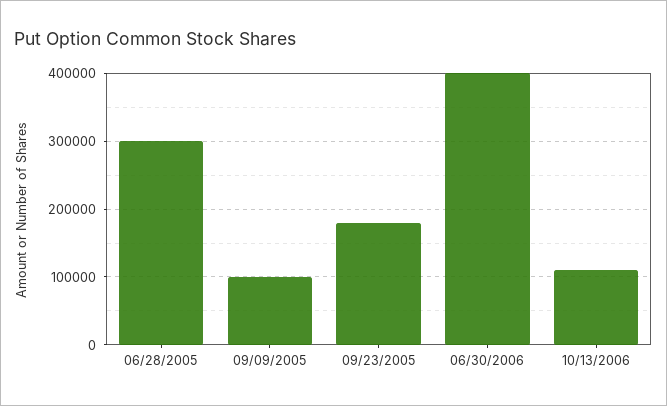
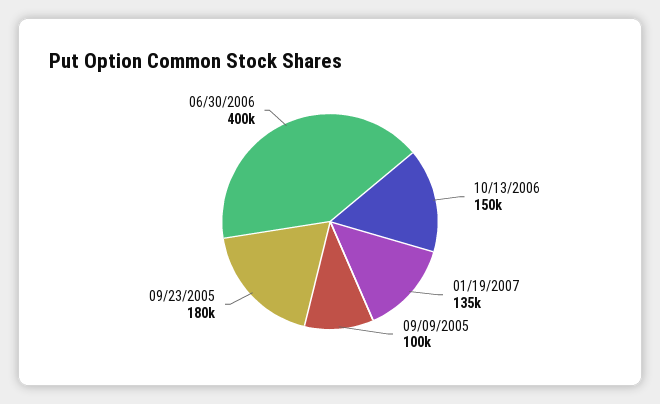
06/28/2005: 300000 -> none
10/13/2006: 110000 -> 150000
01/19/2007: none -> 135000

